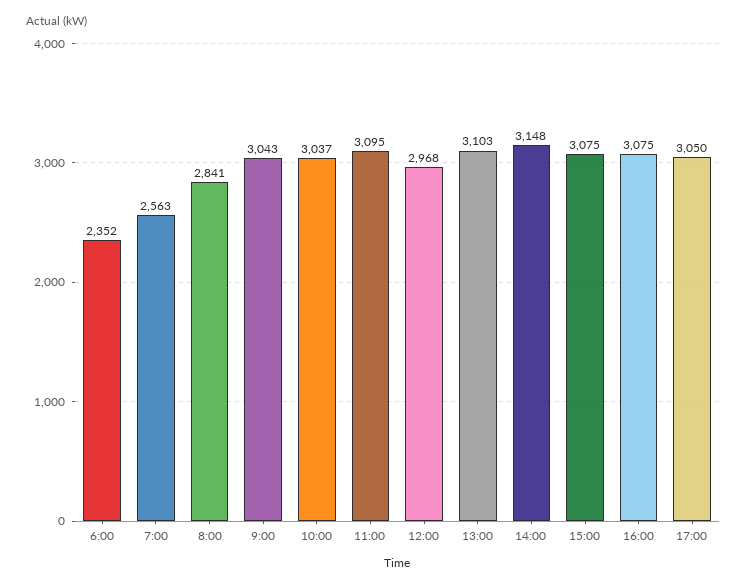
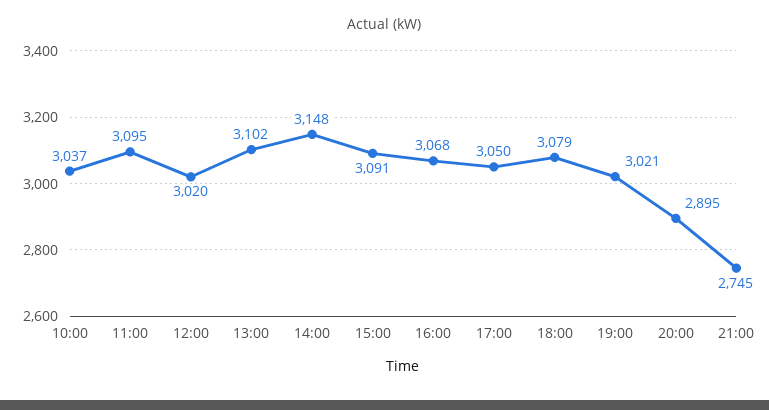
6:00: 2352 -> none
7:00: 2563 -> none
8:00: 2841 -> none
9:00: 3043 -> none
12:00: 2968 -> 3020
13:00: 3103 -> 3102
15:00: 3075 -> 3091
16:00: 3075 -> 3068
18:00: none -> 3079
19:00: none -> 3021
20:00: none -> 2895
21:00: none -> 2745

